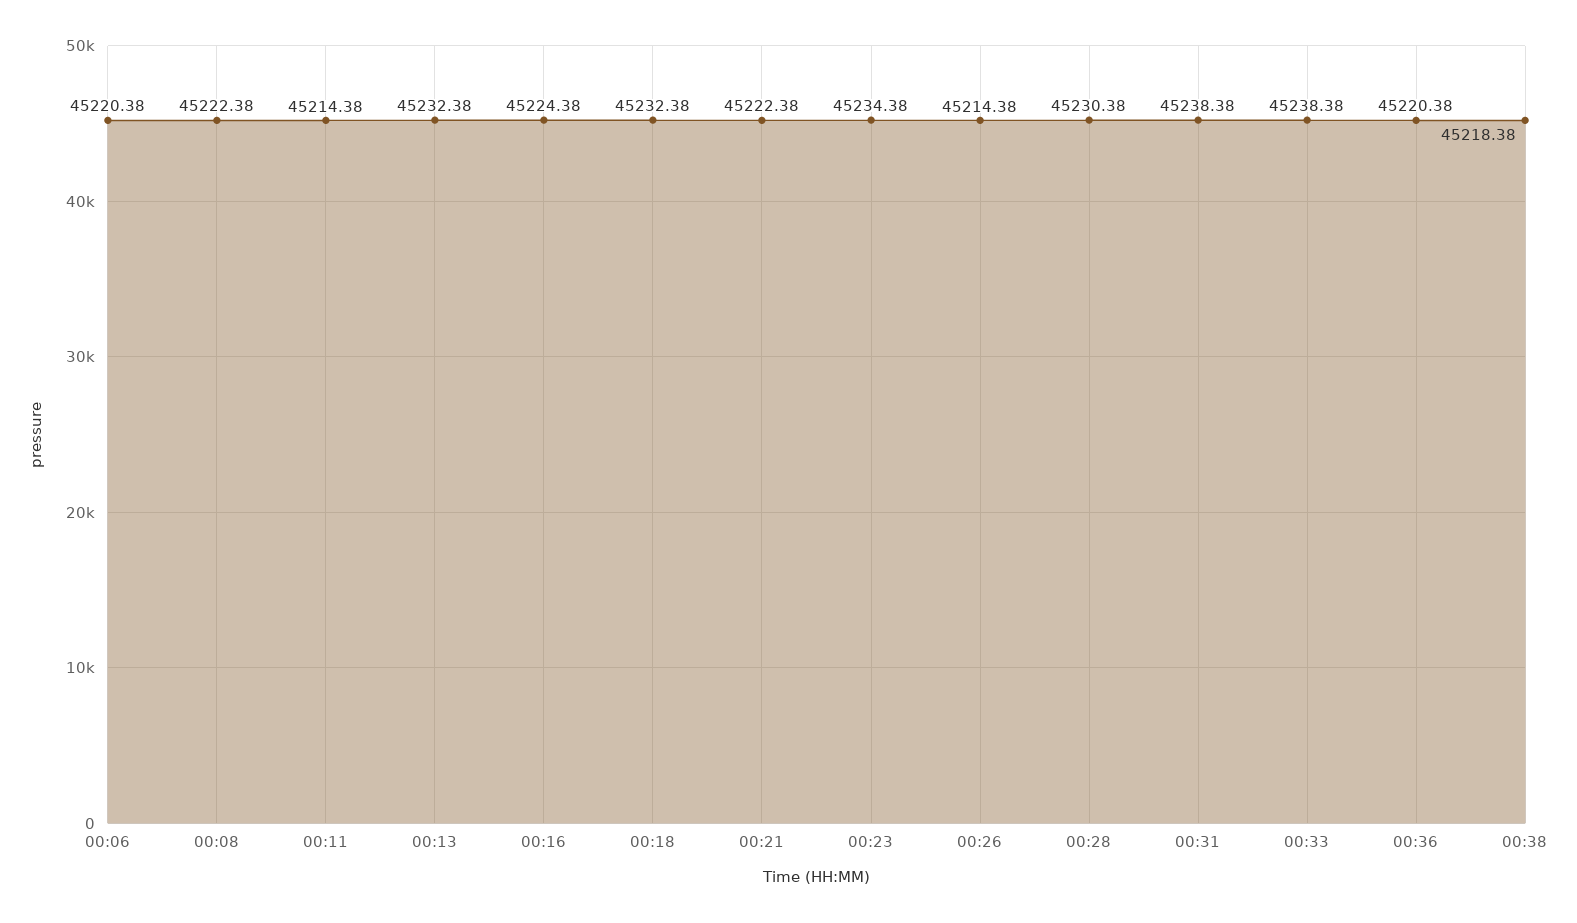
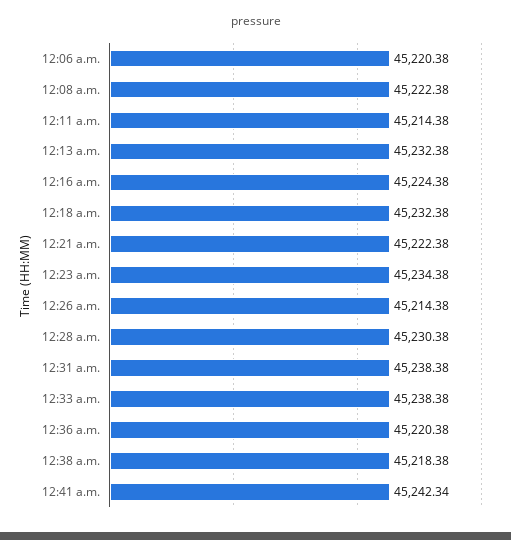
12:41 a.m.: none -> 45242.34

